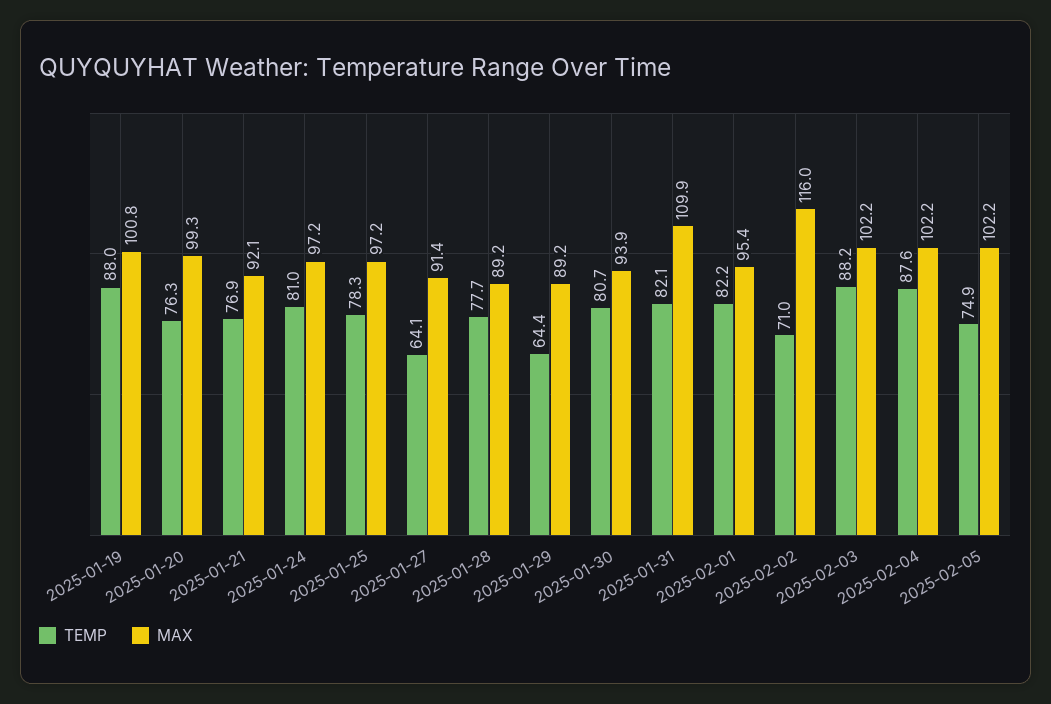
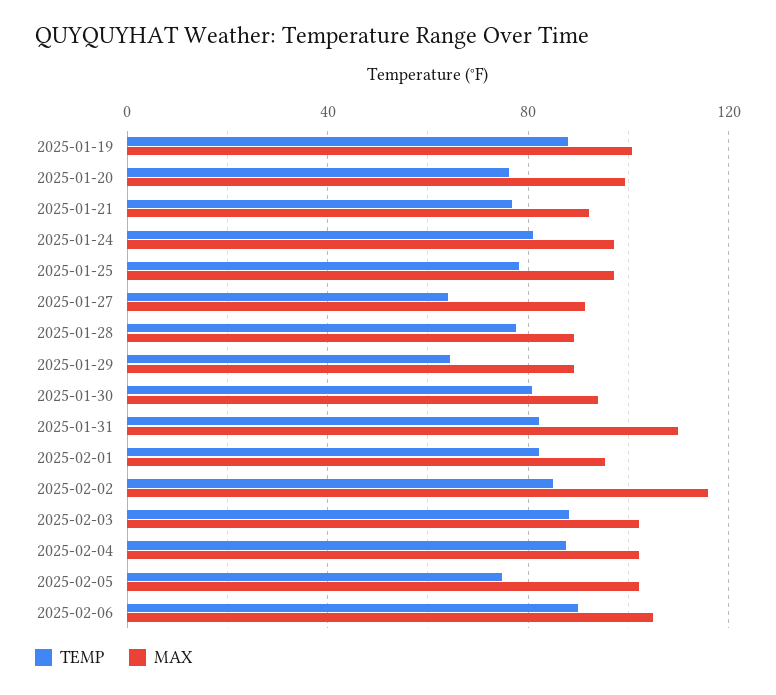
TEMP, 2025-02-02: 71 -> 85
TEMP, 2025-02-06: none -> 90
MAX, 2025-02-06: none -> 105

